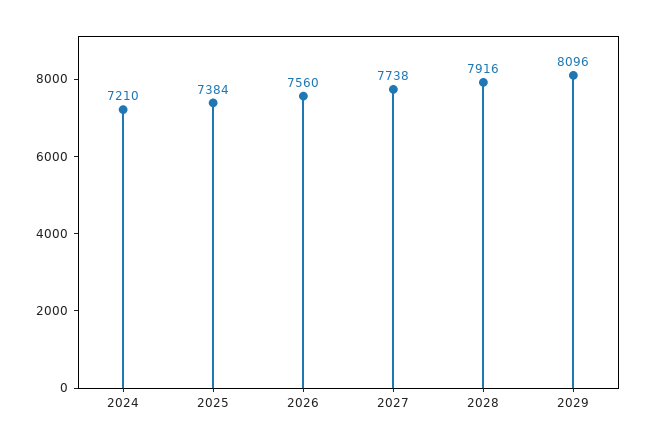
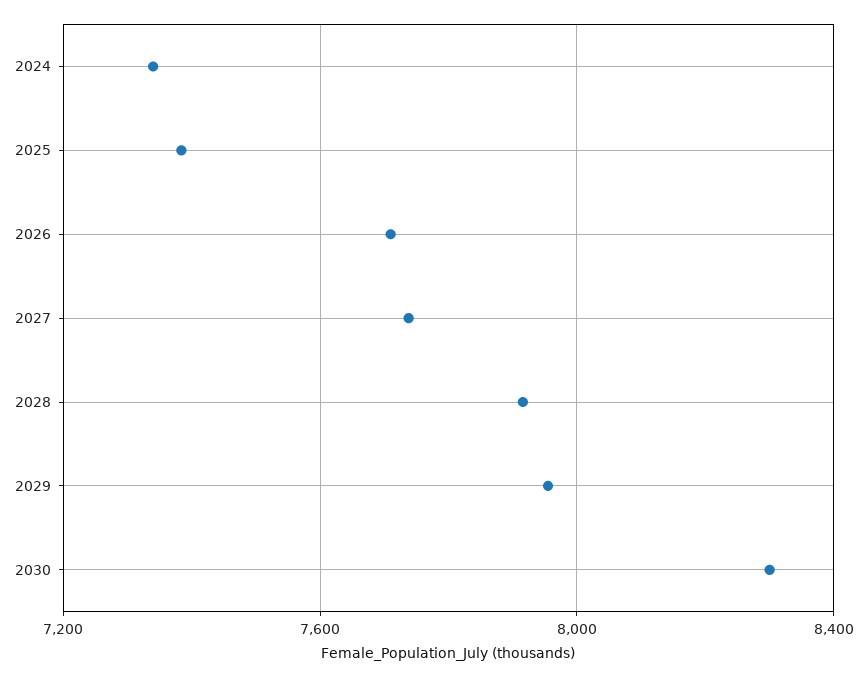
2024: 7210 -> 7350
2026: 7560 -> 7700
2029: 8096 -> 7950
2030: none -> 8300

